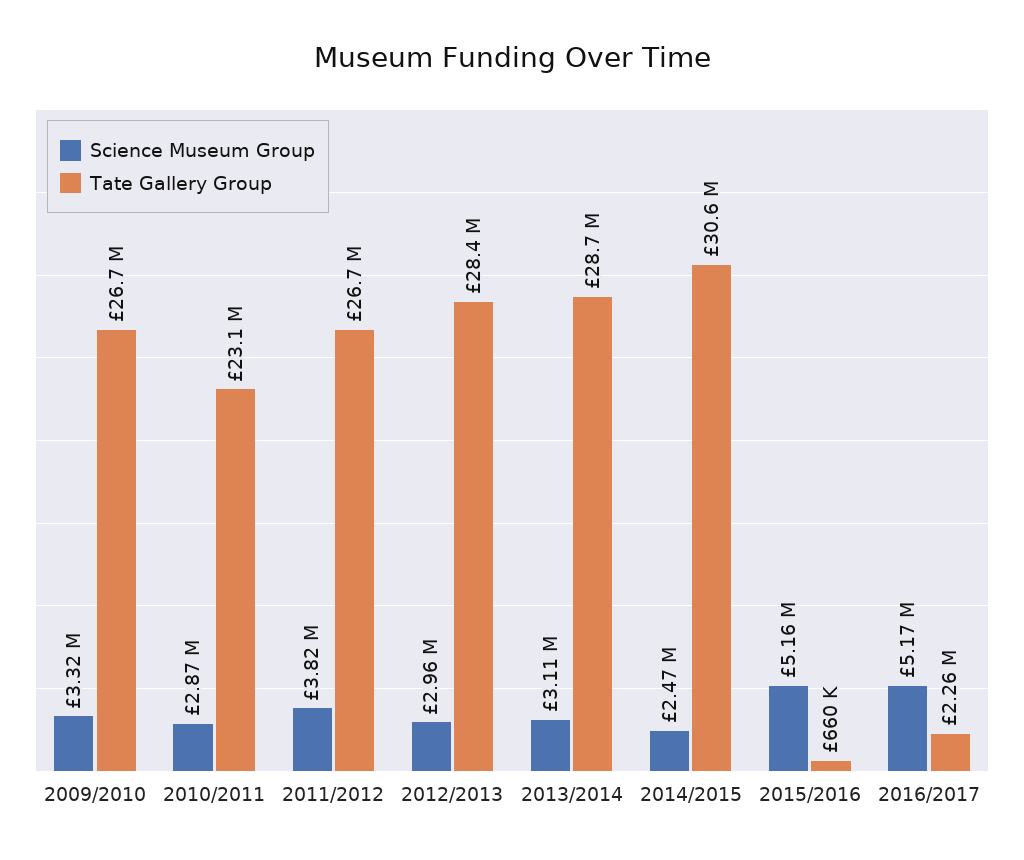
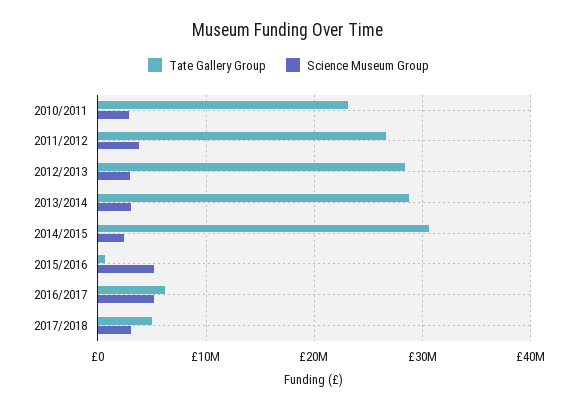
Science Museum Group, 2009/2010: 3320000 -> none
Tate Gallery Group, 2009/2010: 26700000 -> none
Tate Gallery Group, 2016/2017: 2260000 -> 6000000
Tate Gallery Group, 2017/2018: none -> 5000000
Science Museum Group, 2017/2018: none -> 3000000

